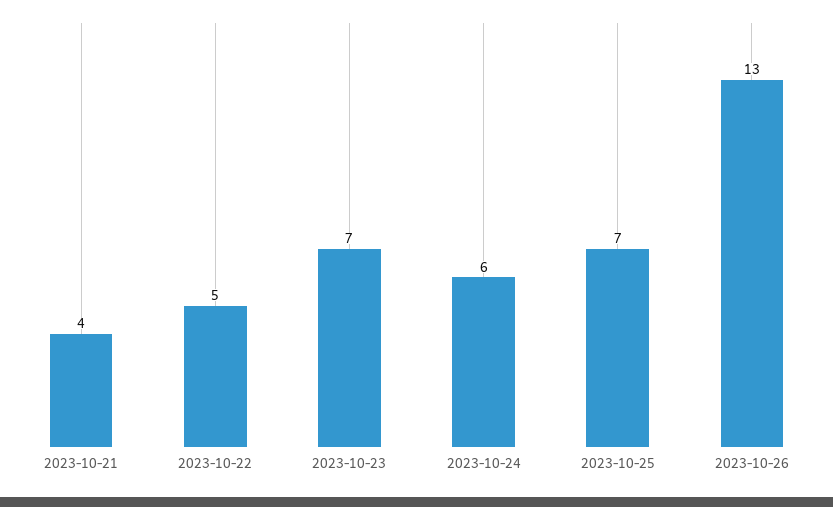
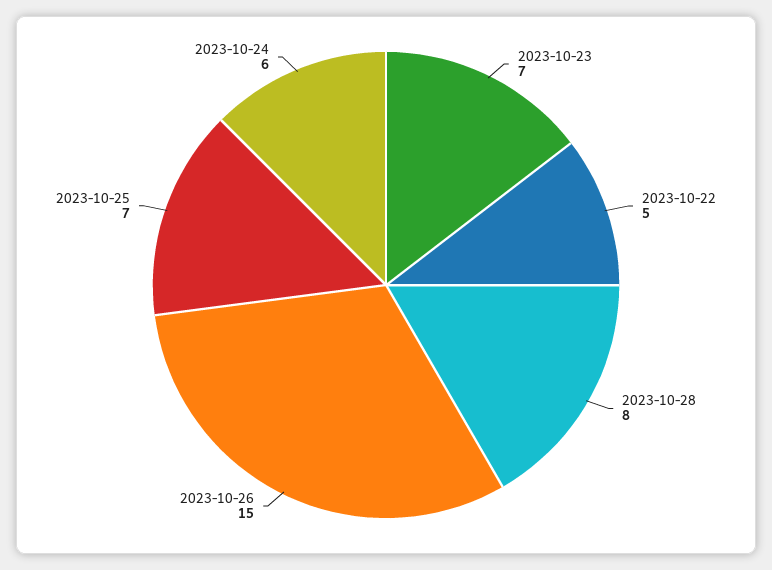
2023-10-21: 4 -> none
2023-10-26: 13 -> 15
2023-10-28: none -> 8

